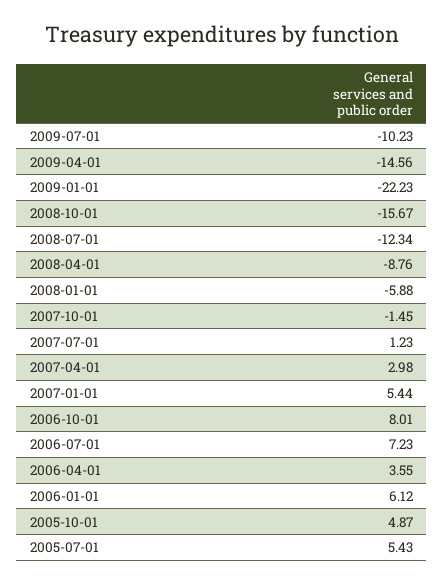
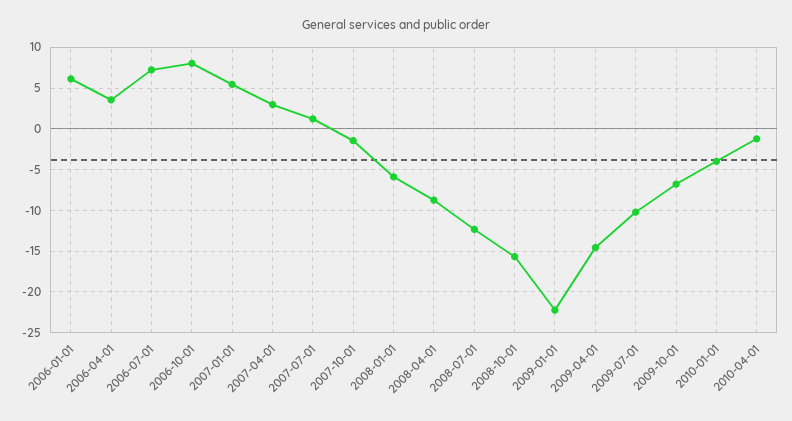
2005-10-01: 4.87 -> none
2005-07-01: 5.43 -> none
2009-10-01: none -> -7
2010-01-01: none -> -4
2010-04-01: none -> -1

